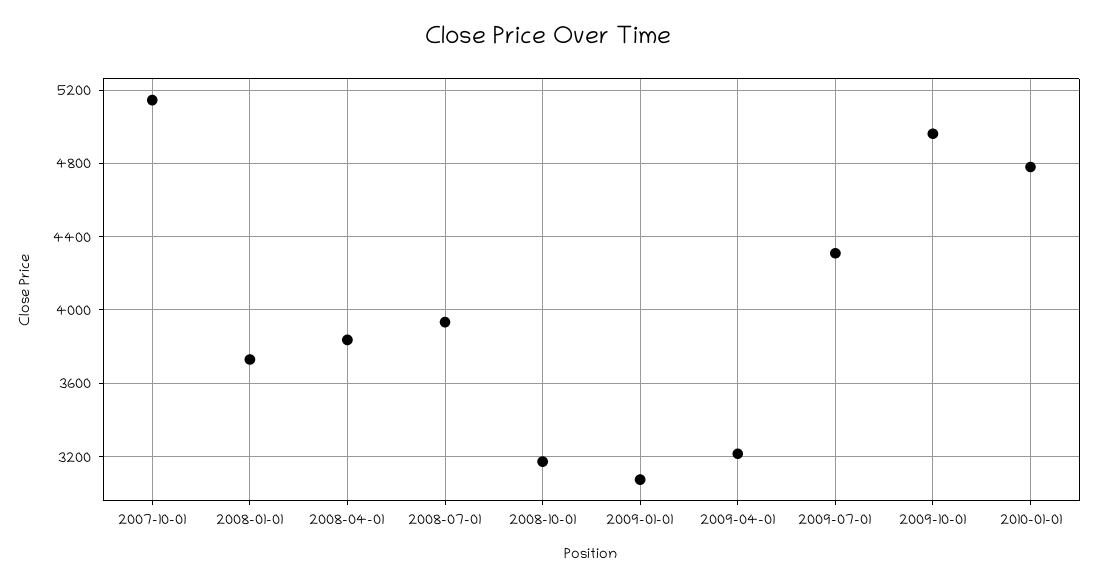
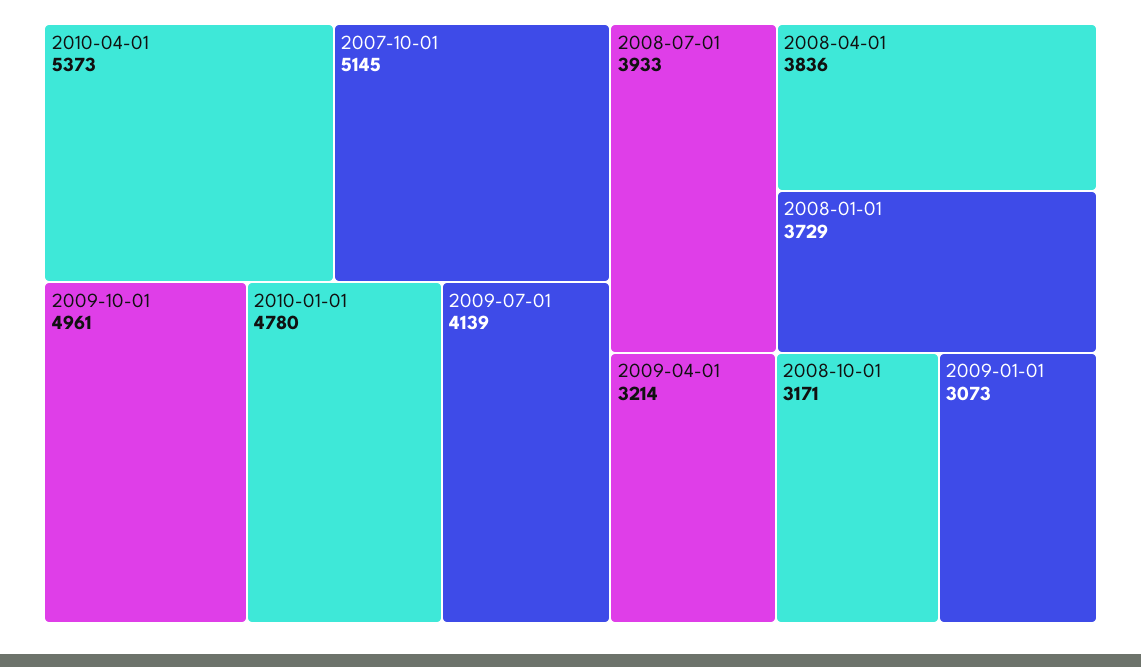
2009-07-01: 4300 -> 4139
2010-04-01: none -> 5373

